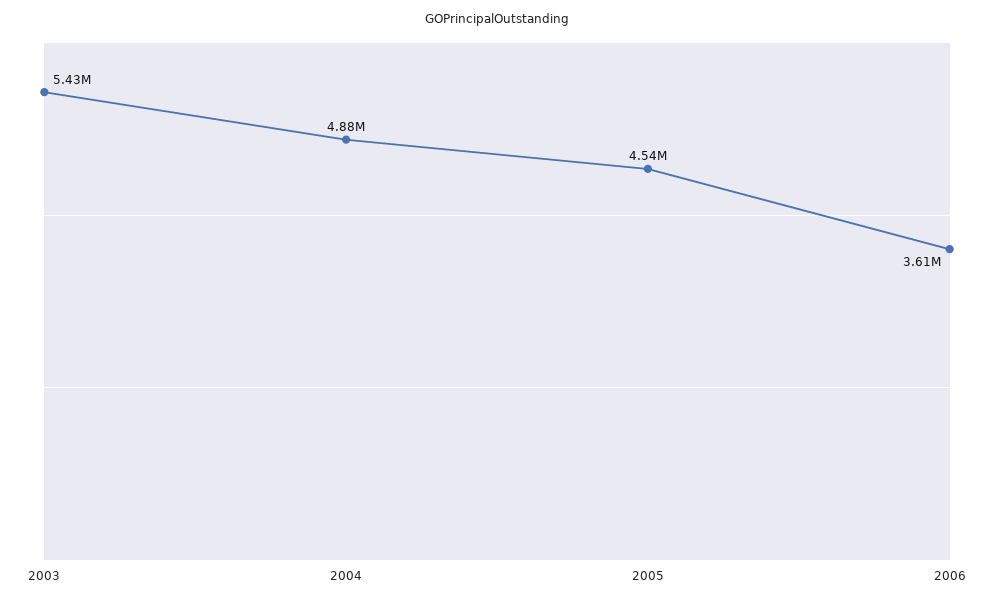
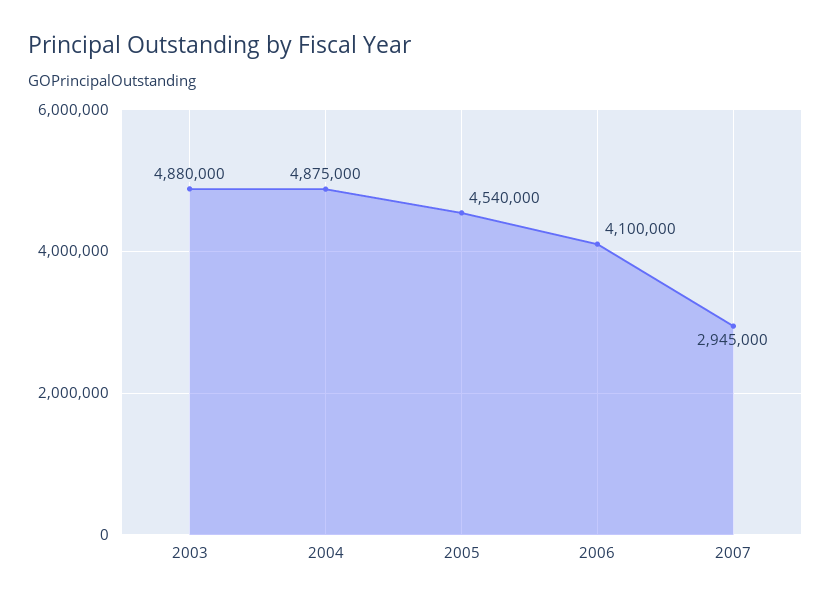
2003: 5430000 -> 4880000
2006: 3610000 -> 4100000
2007: none -> 2945000

